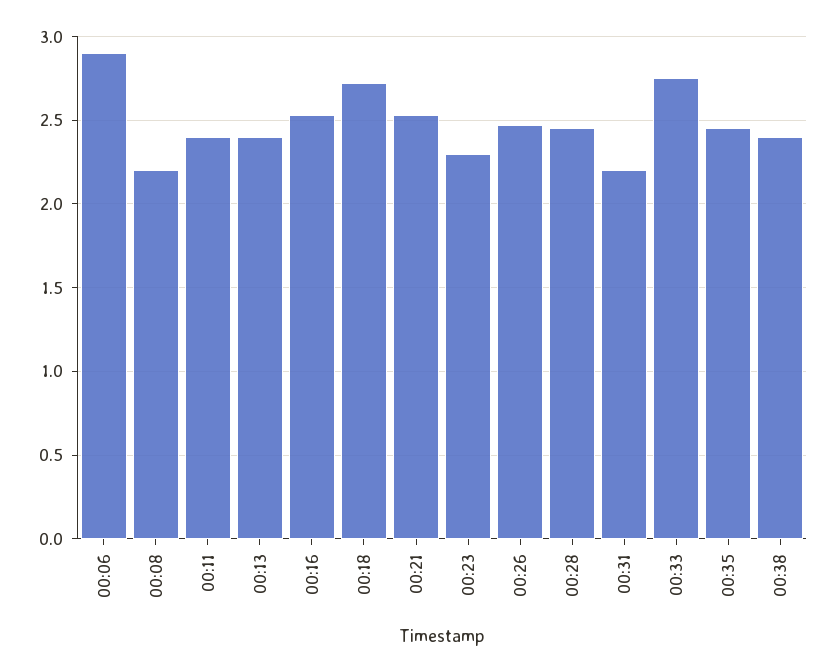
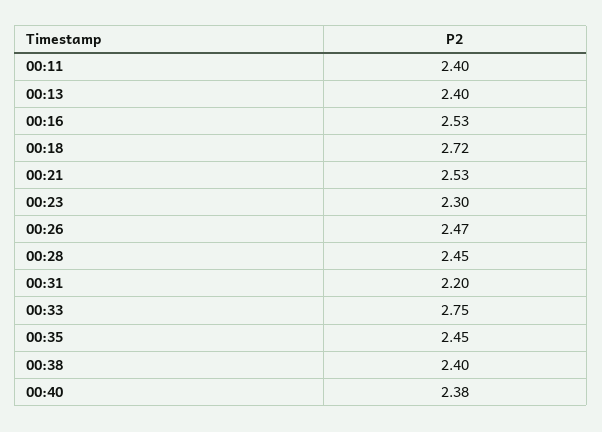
00:06: 2.9 -> none
00:08: 2.2 -> none
00:40: none -> 2.38

